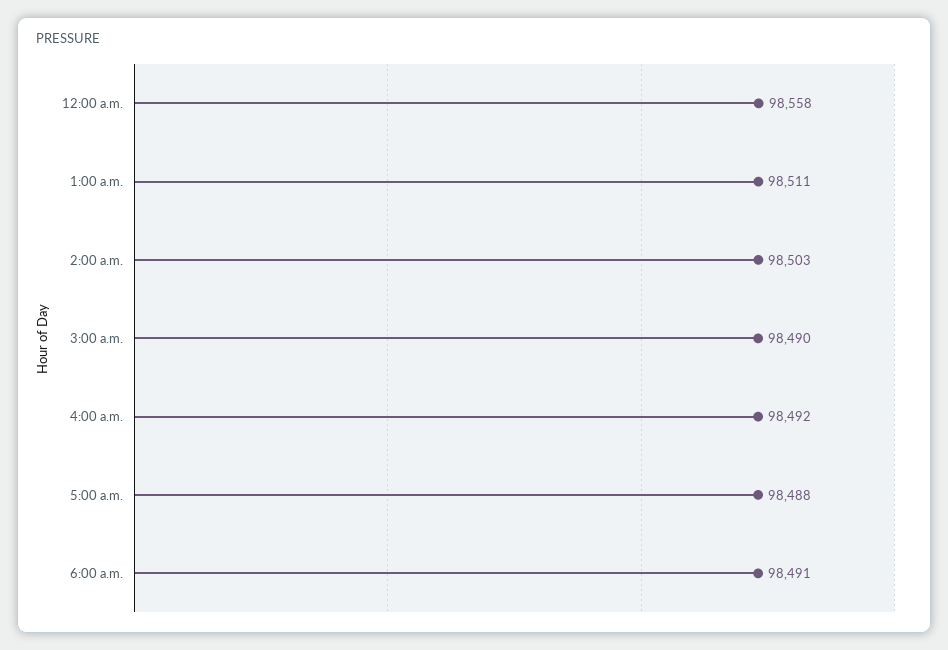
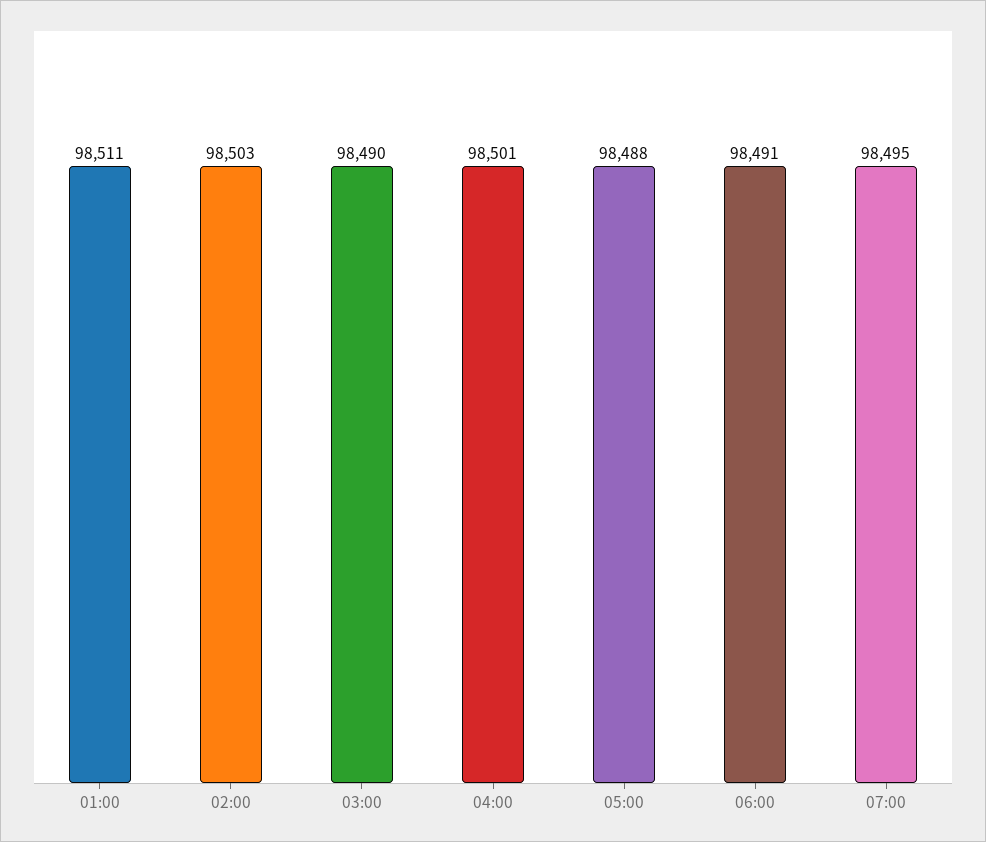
12:00 a.m.: 98558 -> none
4:00 a.m.: 98492 -> 98501
07:00: none -> 98495

